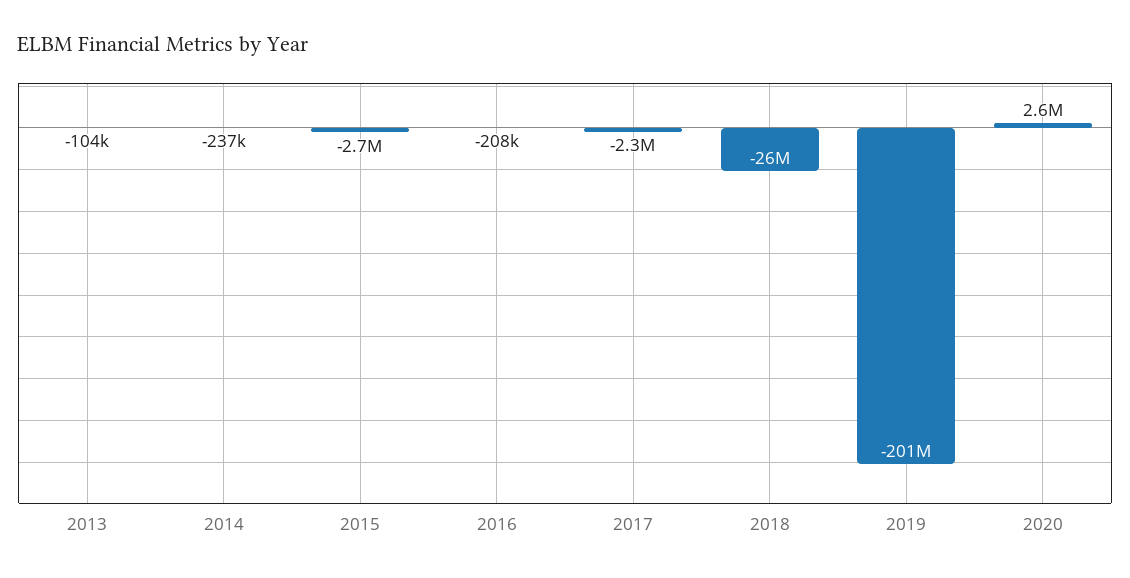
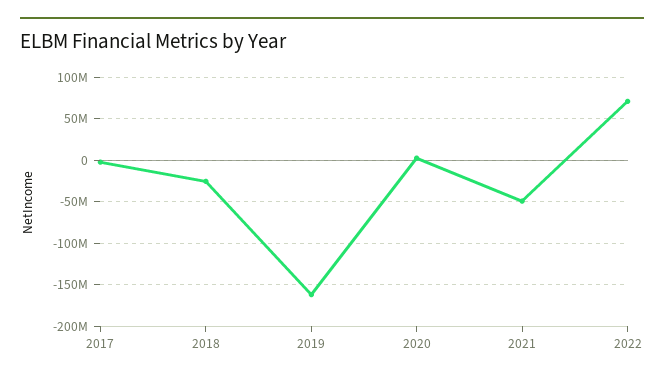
2013: -104000 -> none
2014: -237000 -> none
2015: -2700000 -> none
2016: -208000 -> none
2019: -201000000 -> -160000000
2021: none -> -50000000
2022: none -> 70000000

